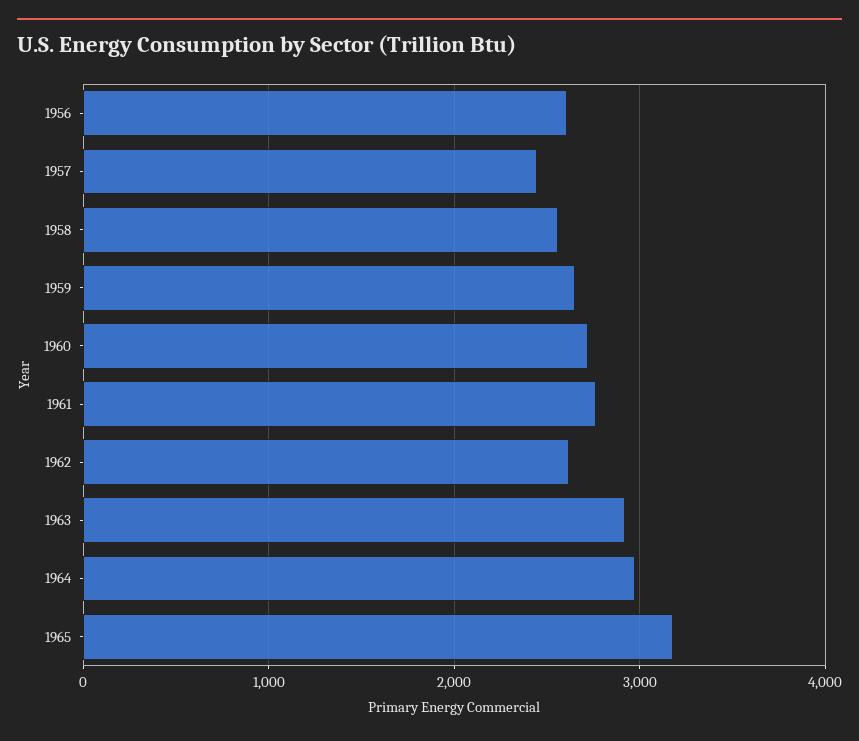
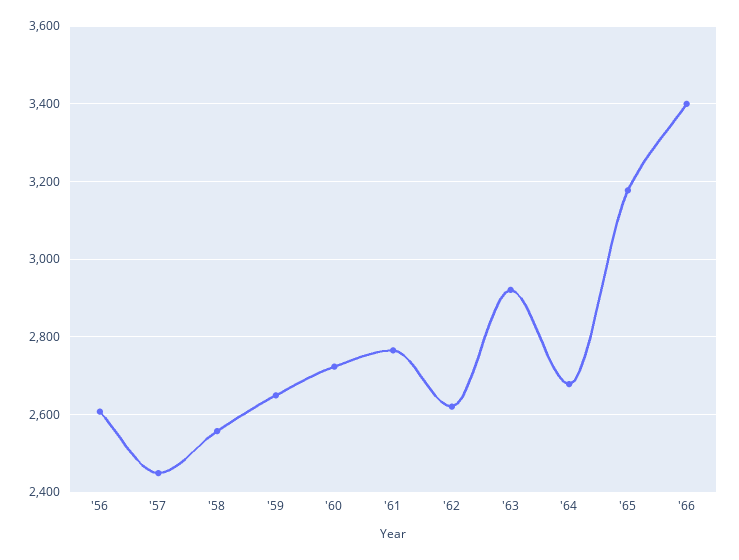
1964: 3000 -> 2680
'66: none -> 3400

